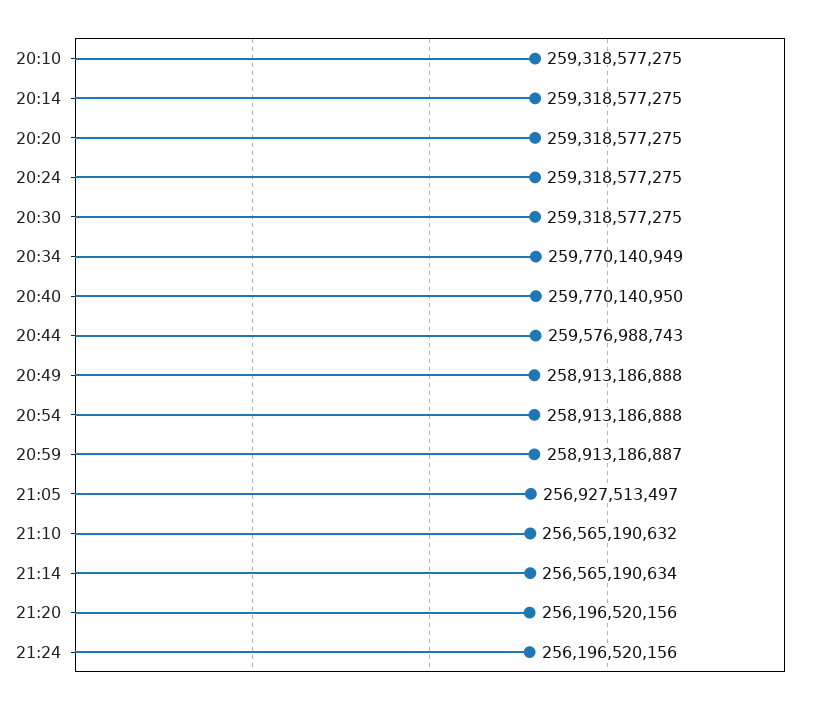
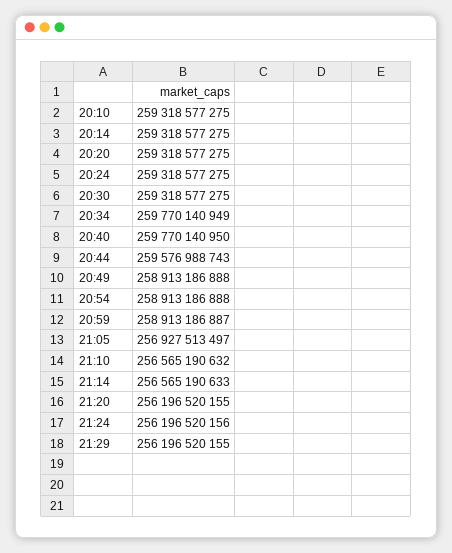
21:14: 256565190634 -> 256565190633
21:20: 256196520156 -> 256196520155
21:29: none -> 256196520155

